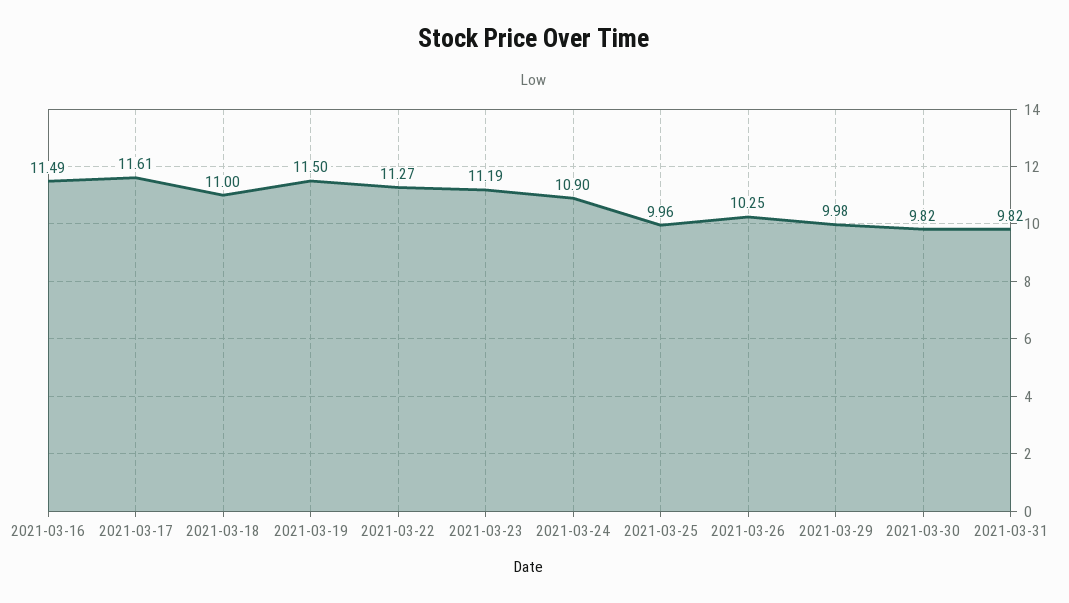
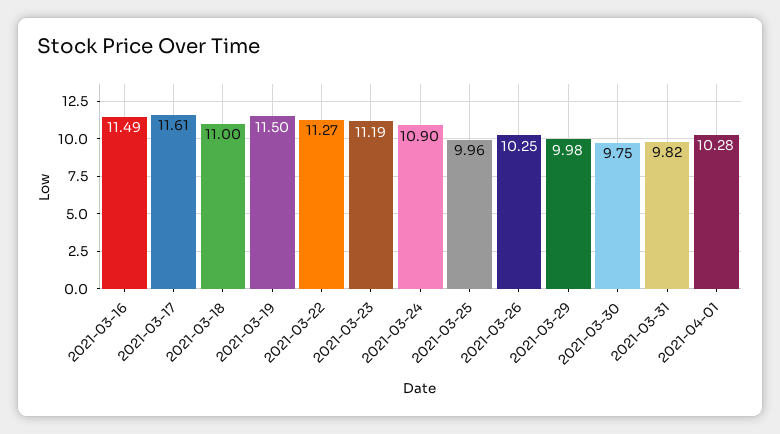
2021-03-30: 9.82 -> 9.75
2021-04-01: none -> 10.28

